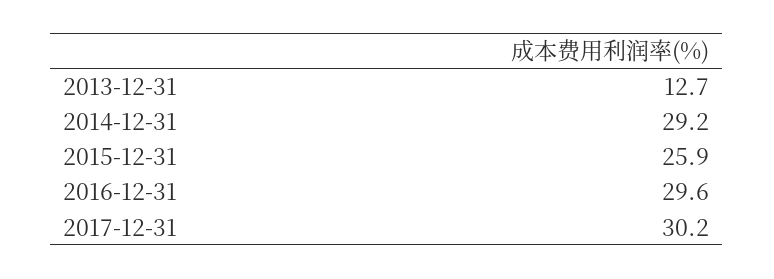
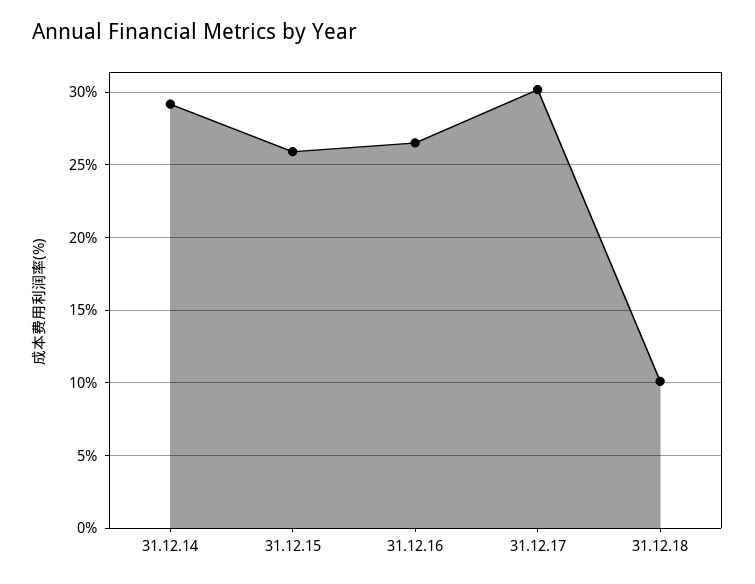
2013-12-31: 12.7 -> none
2016-12-31: 29.6 -> 26.5
31.12.18: none -> 10

